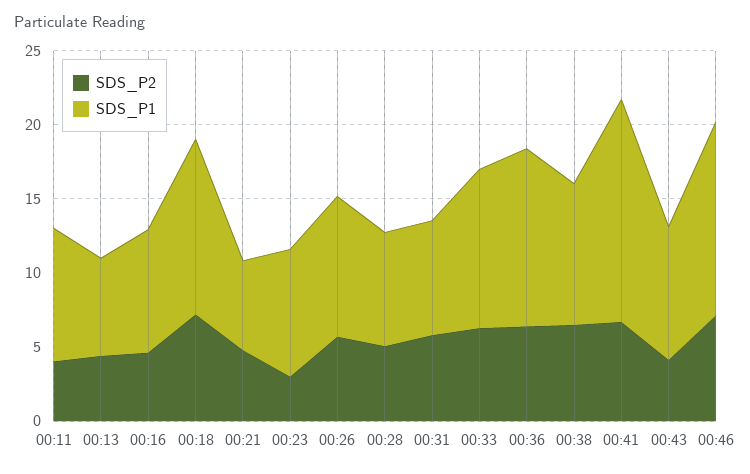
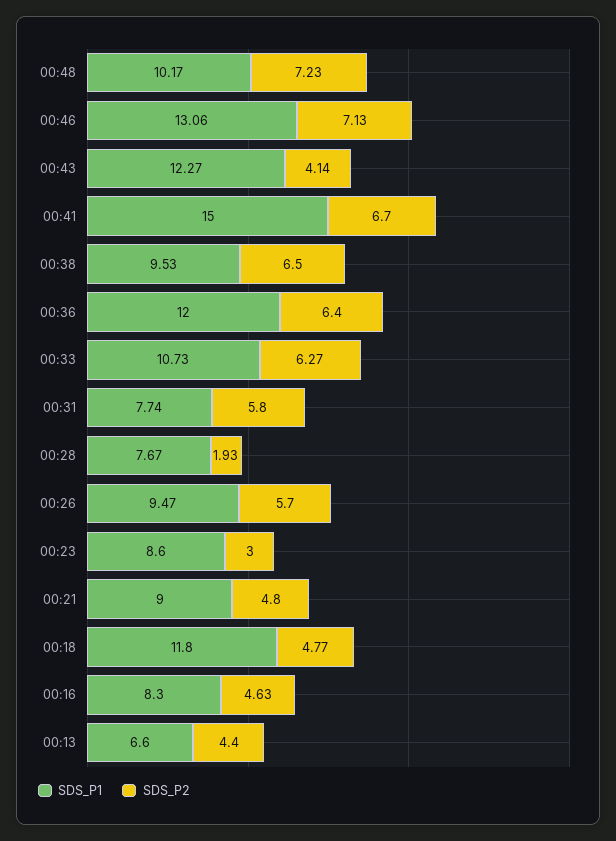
SDS_P2, 00:11: 4 -> none
SDS_P1, 00:11: 9 -> none
SDS_P2, 00:18: 7 -> 4.77
SDS_P1, 00:21: 6 -> 9
SDS_P2, 00:28: 5 -> 1.93
SDS_P1, 00:43: 9 -> 12.27
SDS_P1, 00:48: none -> 10.17
SDS_P2, 00:48: none -> 7.23

